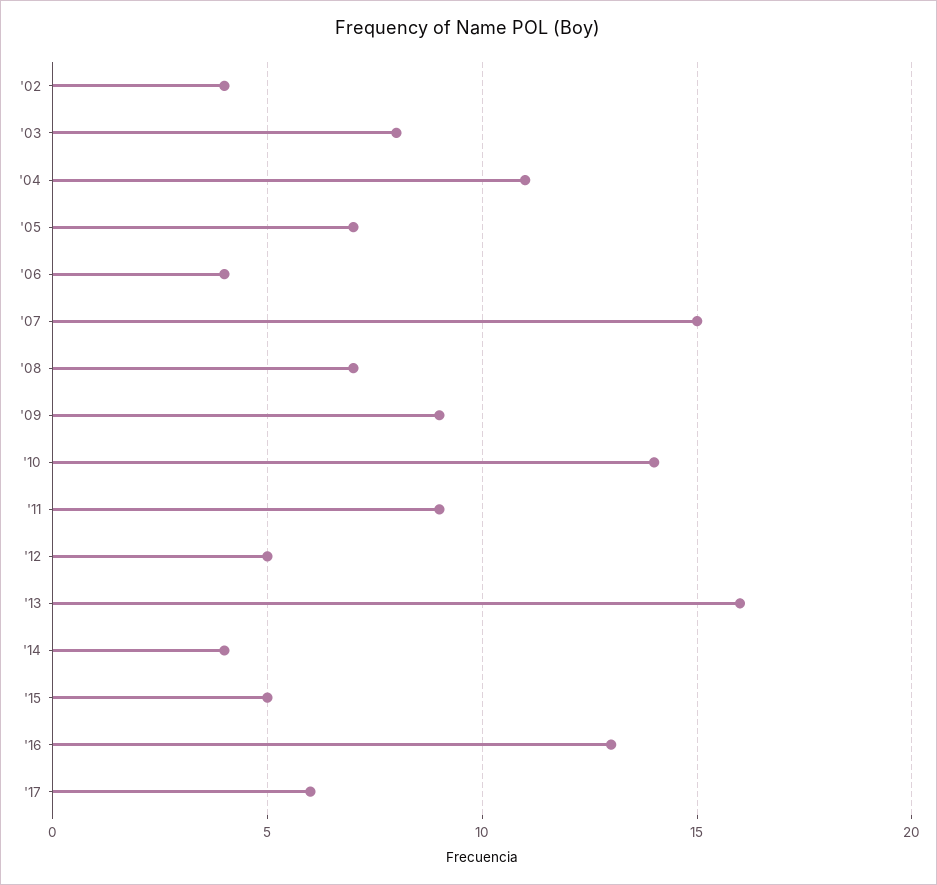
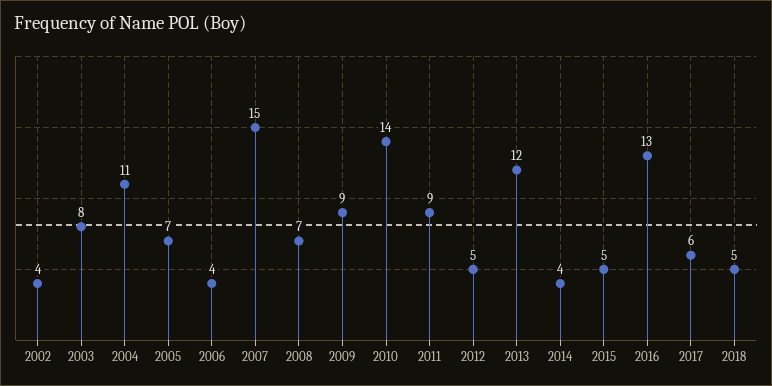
'13: 16 -> 12
2018: none -> 5

